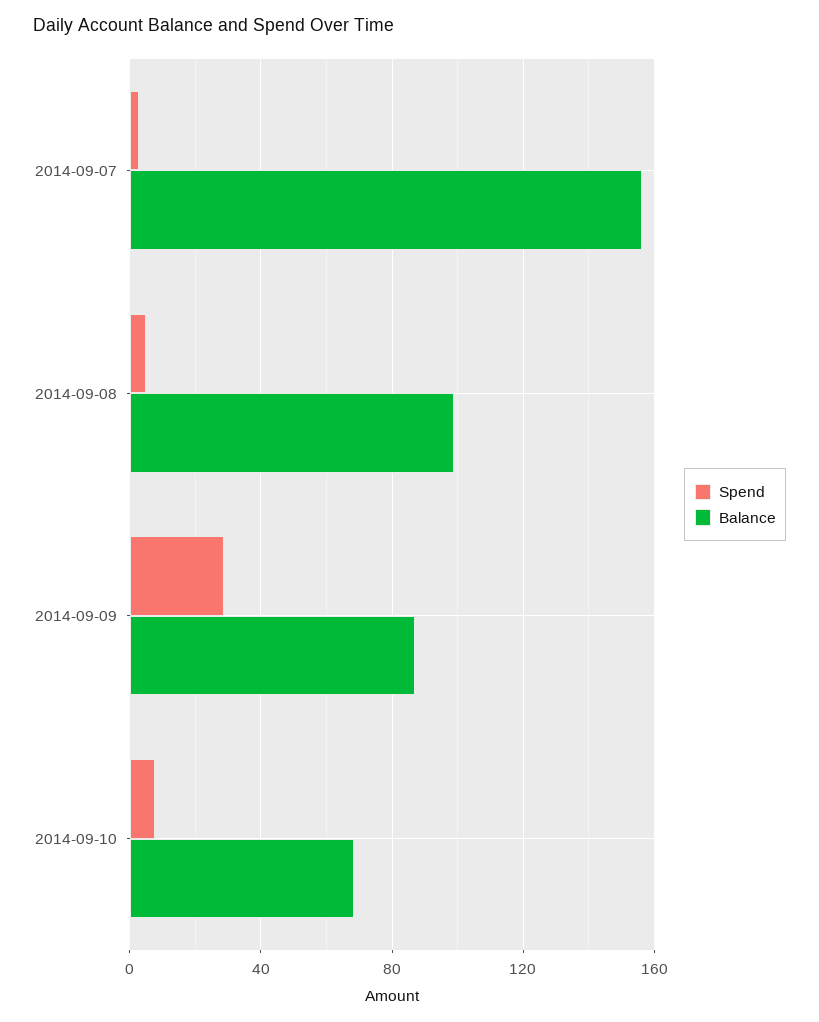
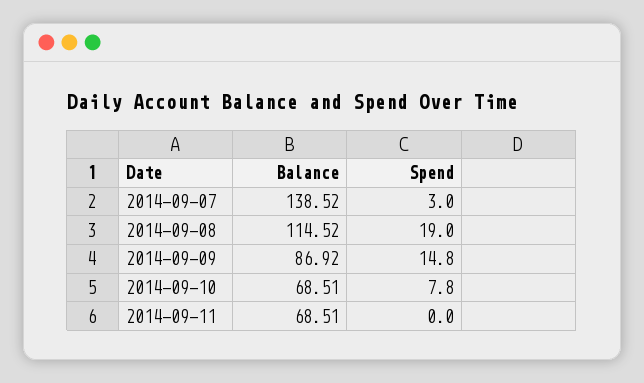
Balance, 2014-09-07: 155 -> 138.52
Spend, 2014-09-08: 5 -> 19
Balance, 2014-09-08: 100 -> 114.52
Spend, 2014-09-09: 30 -> 14.8
Balance, 2014-09-11: none -> 68.51
Spend, 2014-09-11: none -> 0

